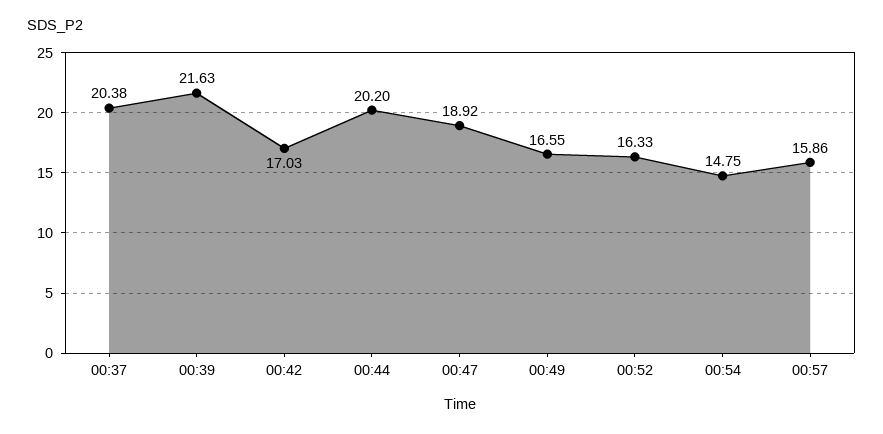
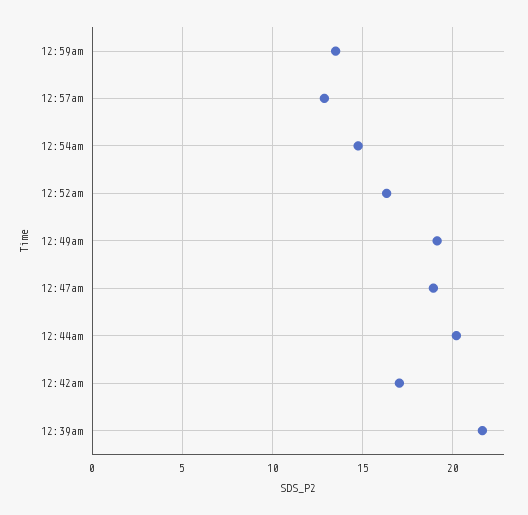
00:37: 20.38 -> none
00:49: 16.55 -> 19
00:57: 15.86 -> 13
12:59am: none -> 13.5

